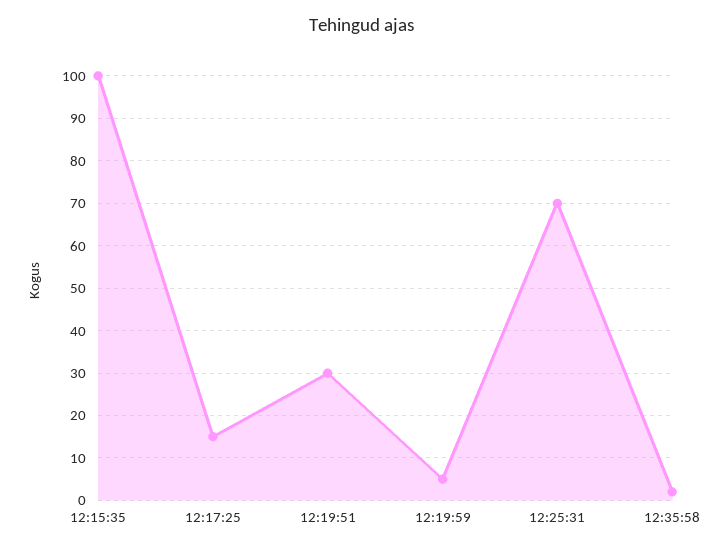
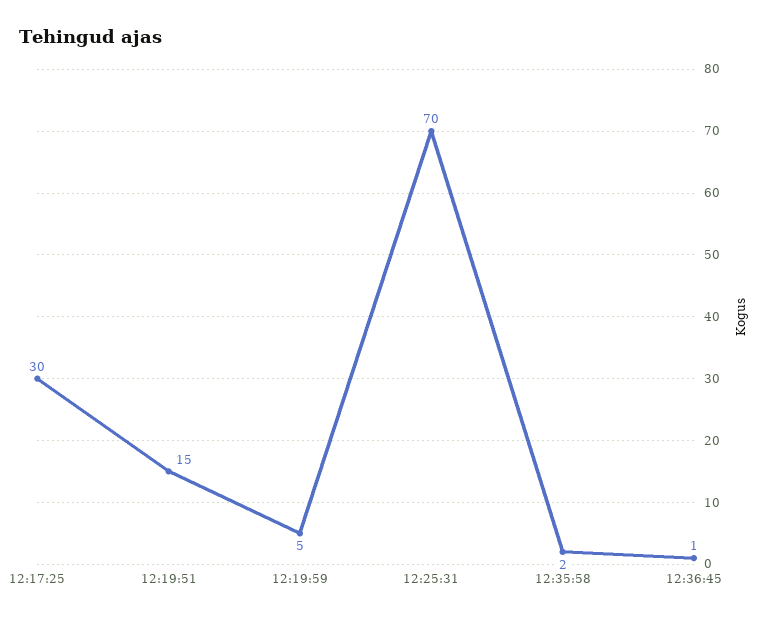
12:15:35: 100 -> none
12:17:25: 15 -> 30
12:19:51: 30 -> 15
12:36:45: none -> 1

